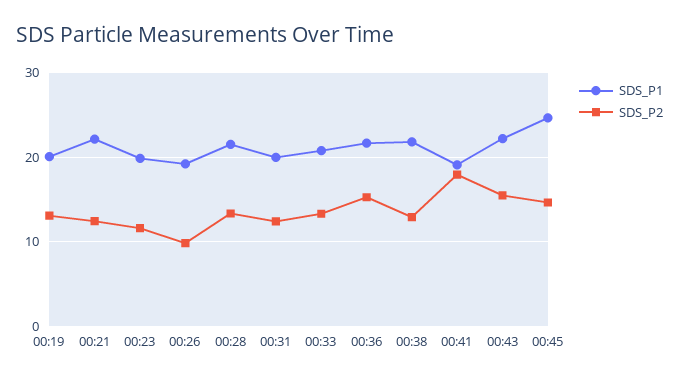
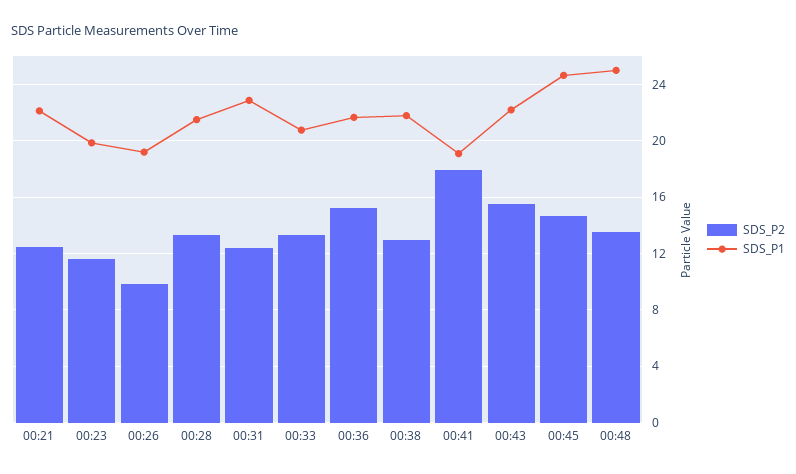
SDS_P1, 00:19: 20 -> none
SDS_P2, 00:19: 13 -> none
SDS_P1, 00:31: 20 -> 23
SDS_P2, 00:48: none -> 13.5
SDS_P1, 00:48: none -> 25

